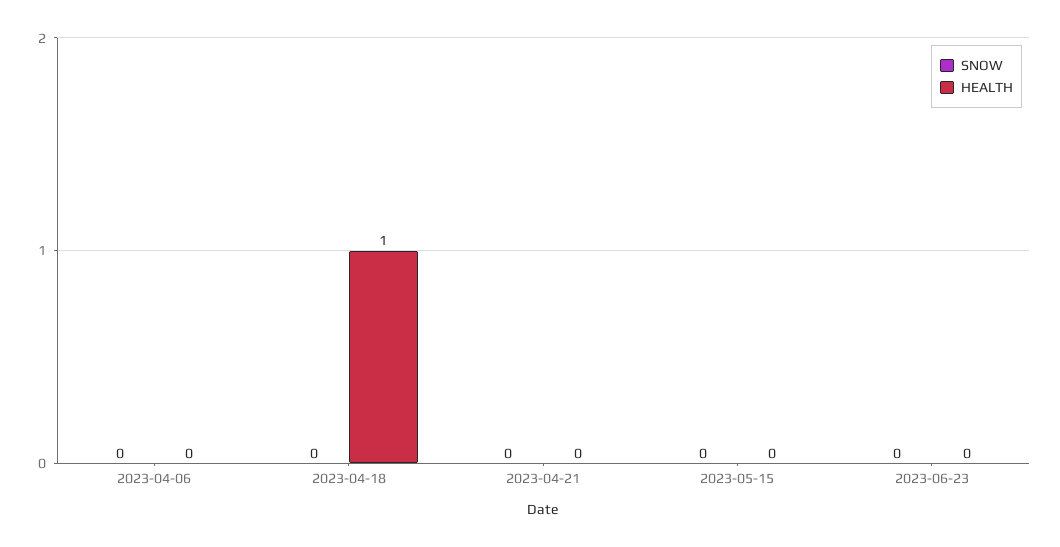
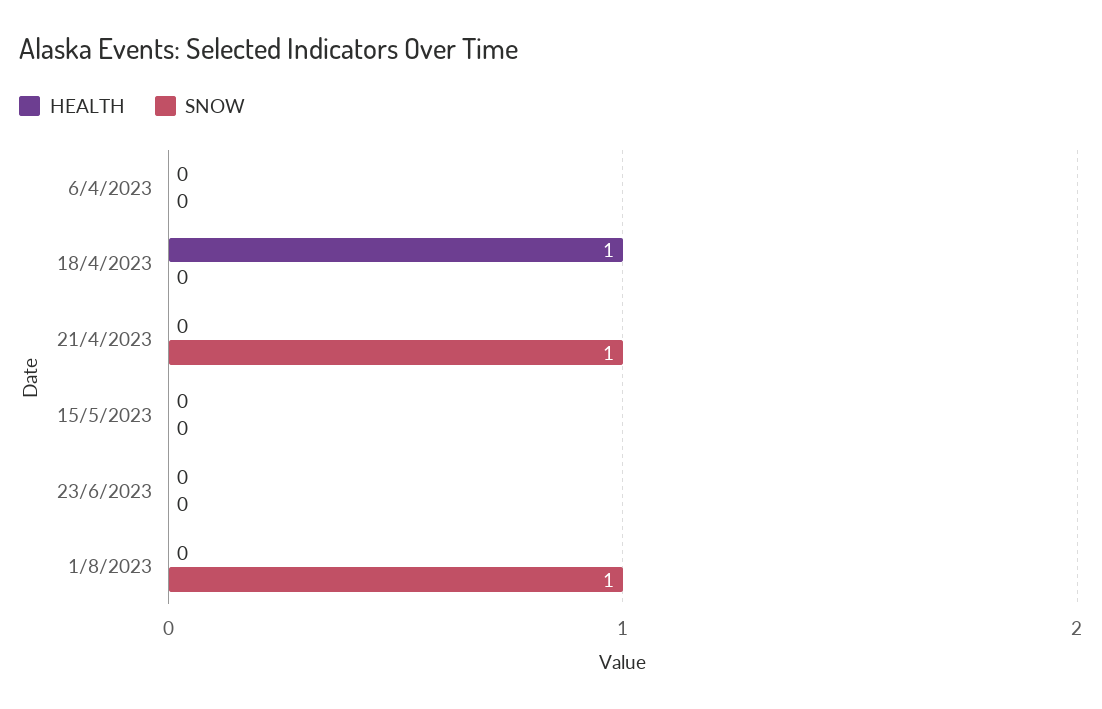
SNOW, 2023-04-21: 0 -> 1
HEALTH, 1/8/2023: none -> 0
SNOW, 1/8/2023: none -> 1

